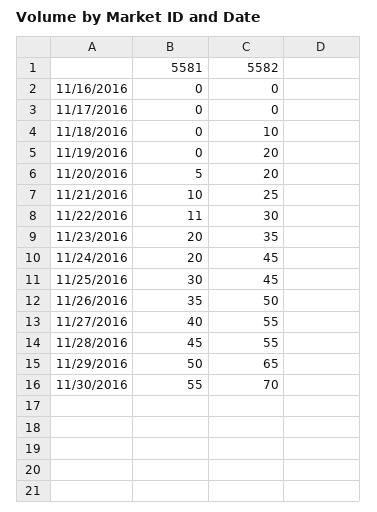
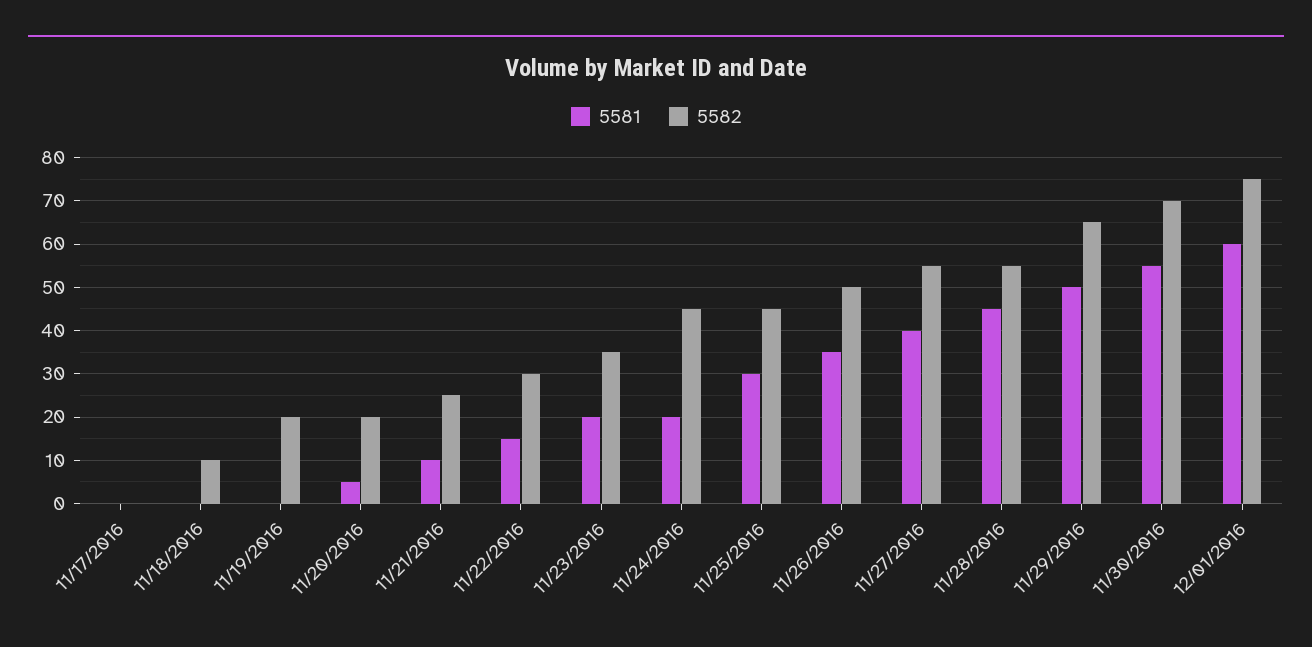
5581, 11/16/2016: 0 -> none
5582, 11/16/2016: 0 -> none
5581, 11/22/2016: 11 -> 15
5581, 12/01/2016: none -> 60
5582, 12/01/2016: none -> 75

